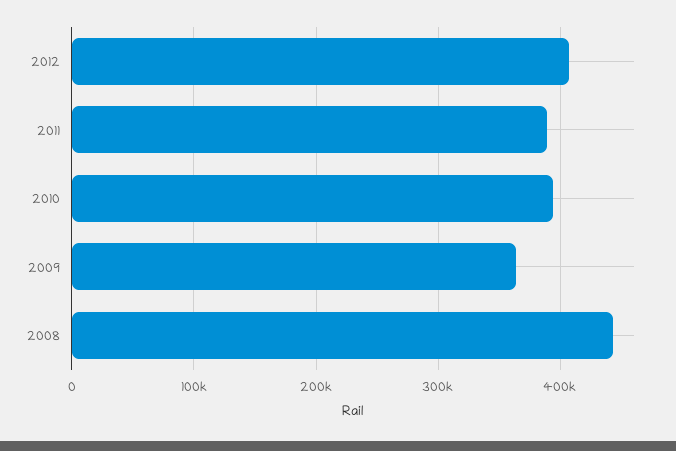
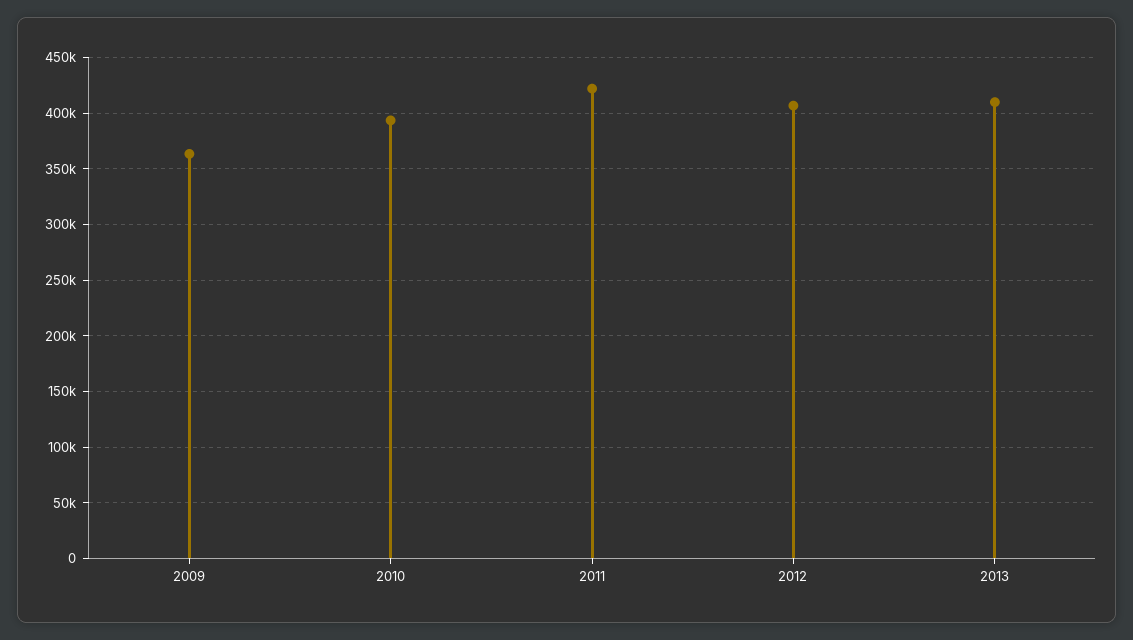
2011: 390000 -> 420000
2008: 440000 -> none
2013: none -> 410000

